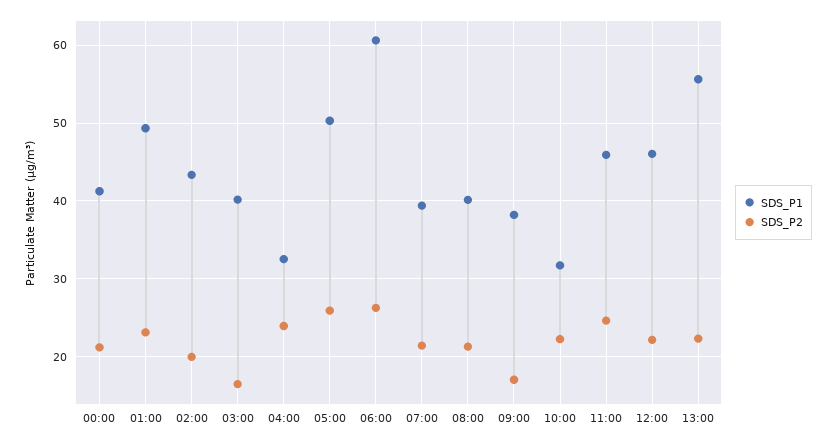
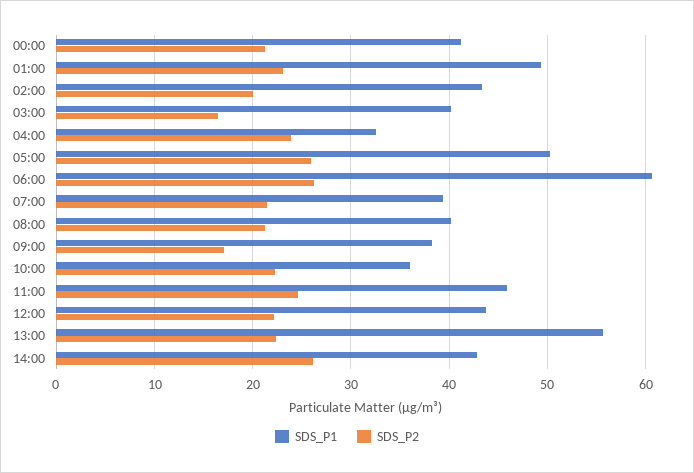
SDS_P1, 10:00: 32 -> 36
SDS_P1, 12:00: 46 -> 44
SDS_P1, 14:00: none -> 43
SDS_P2, 14:00: none -> 26

